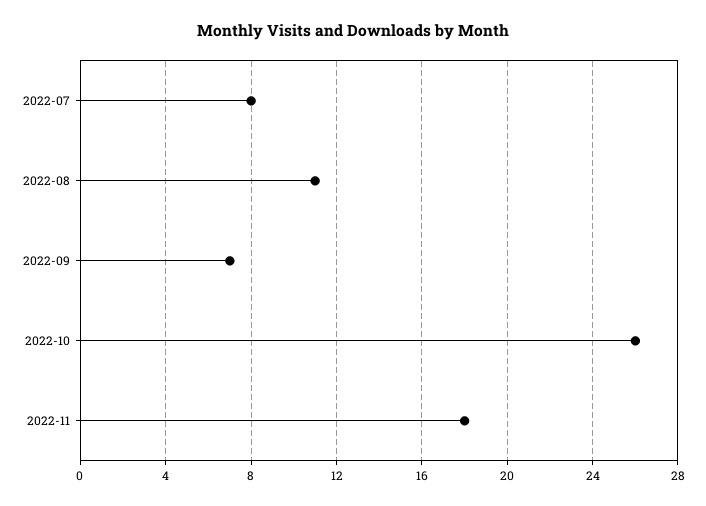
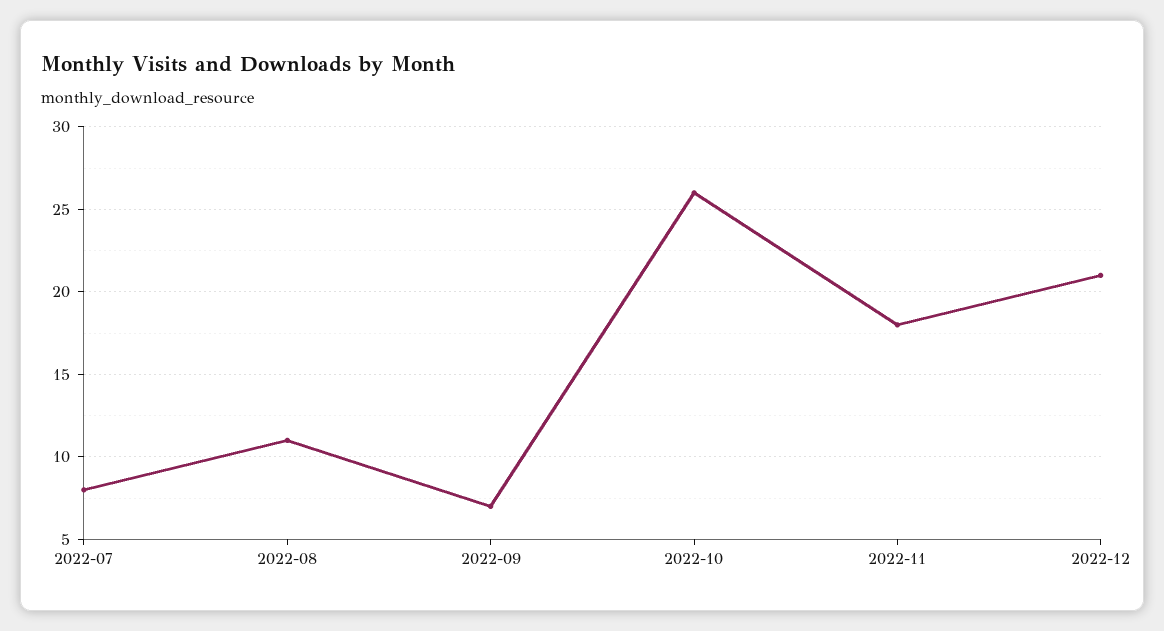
2022-12: none -> 21

